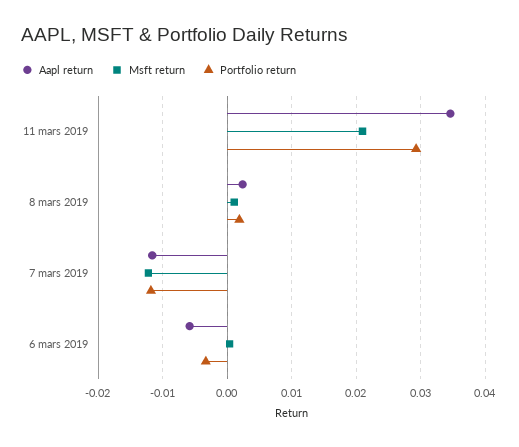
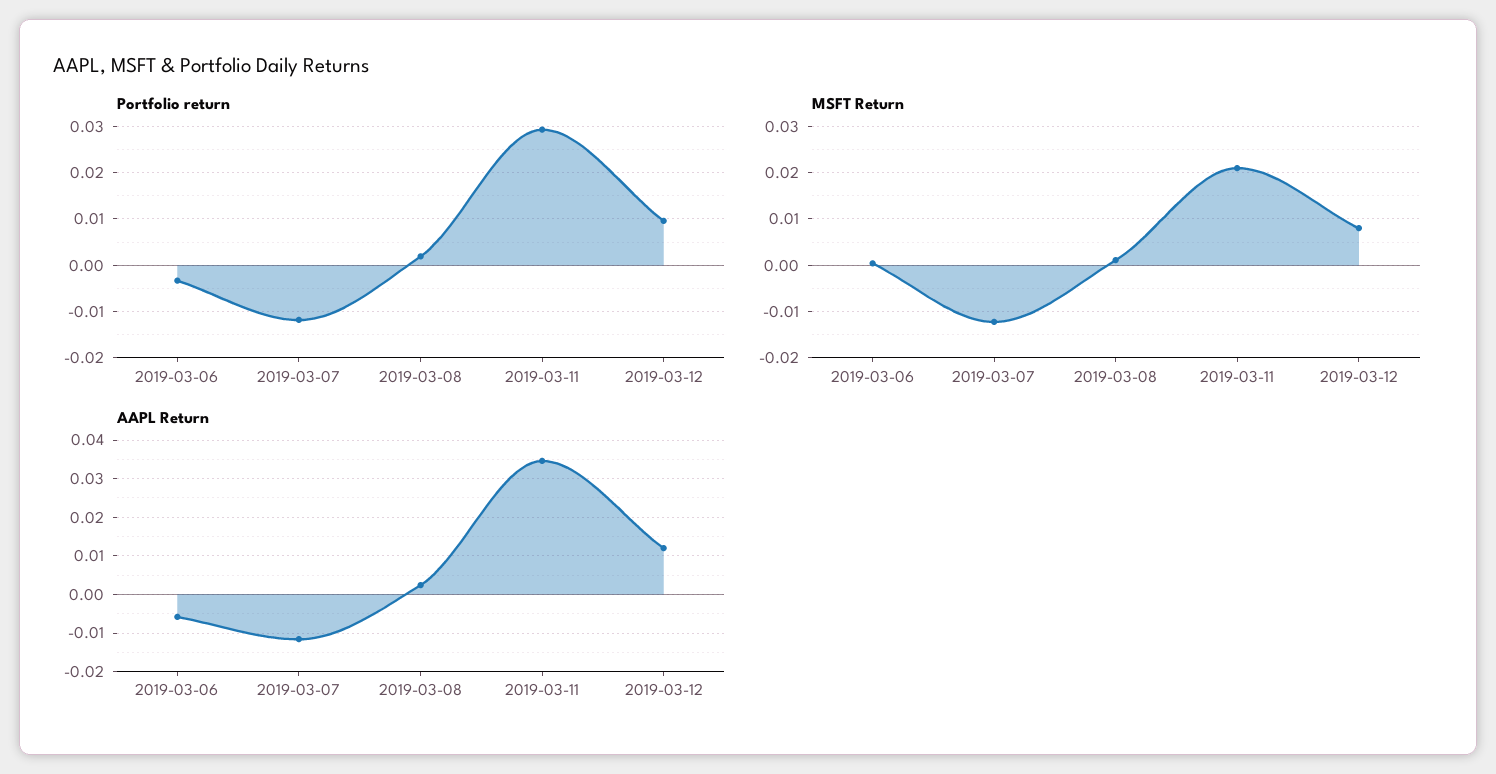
Portfolio return, 2019-03-12: none -> 0.01
Msft return, 2019-03-12: none -> 0.008
Aapl return, 2019-03-12: none -> 0.012

